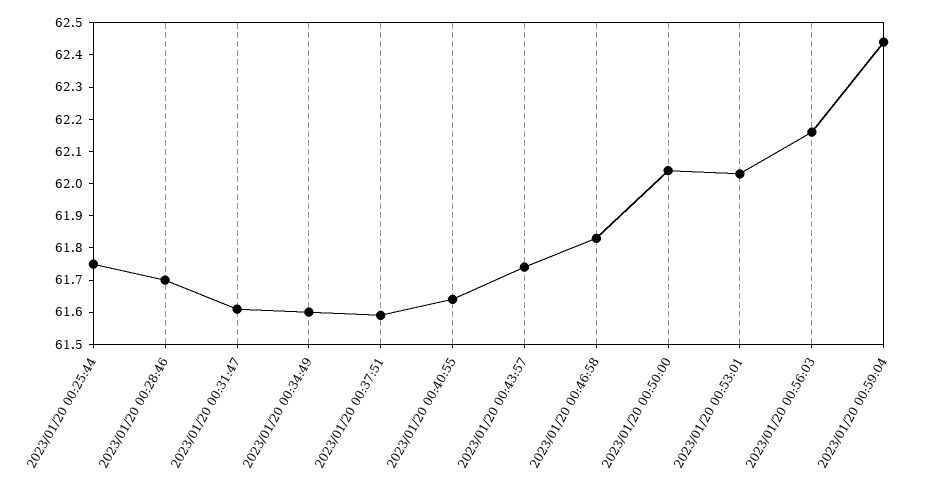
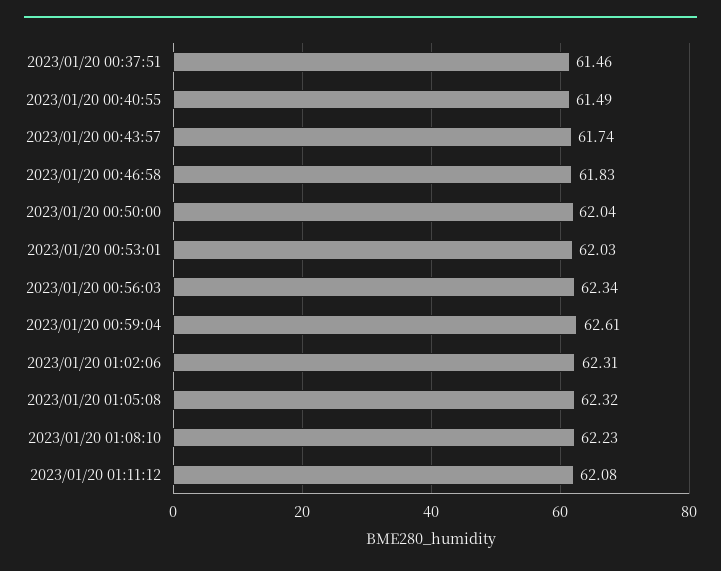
2023/01/20 00:25:44: 61.75 -> none
2023/01/20 00:28:46: 61.7 -> none
2023/01/20 00:31:47: 61.6 -> none
2023/01/20 00:34:49: 61.6 -> none
2023/01/20 00:37:51: 61.6 -> 61.46
2023/01/20 00:40:55: 61.65 -> 61.49
2023/01/20 00:56:03: 62.15 -> 62.34
2023/01/20 00:59:04: 62.45 -> 62.61
2023/01/20 01:02:06: none -> 62.31
2023/01/20 01:05:08: none -> 62.32
2023/01/20 01:08:10: none -> 62.23
2023/01/20 01:11:12: none -> 62.08

